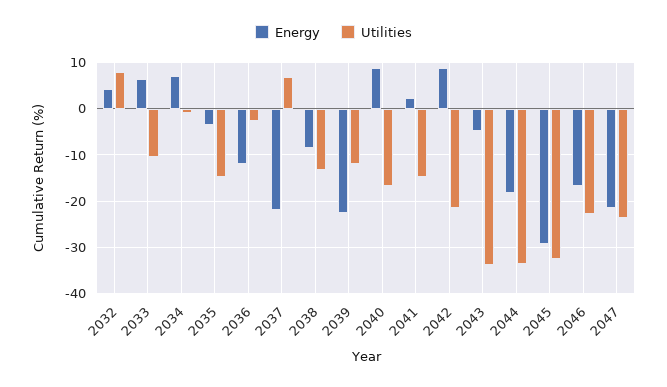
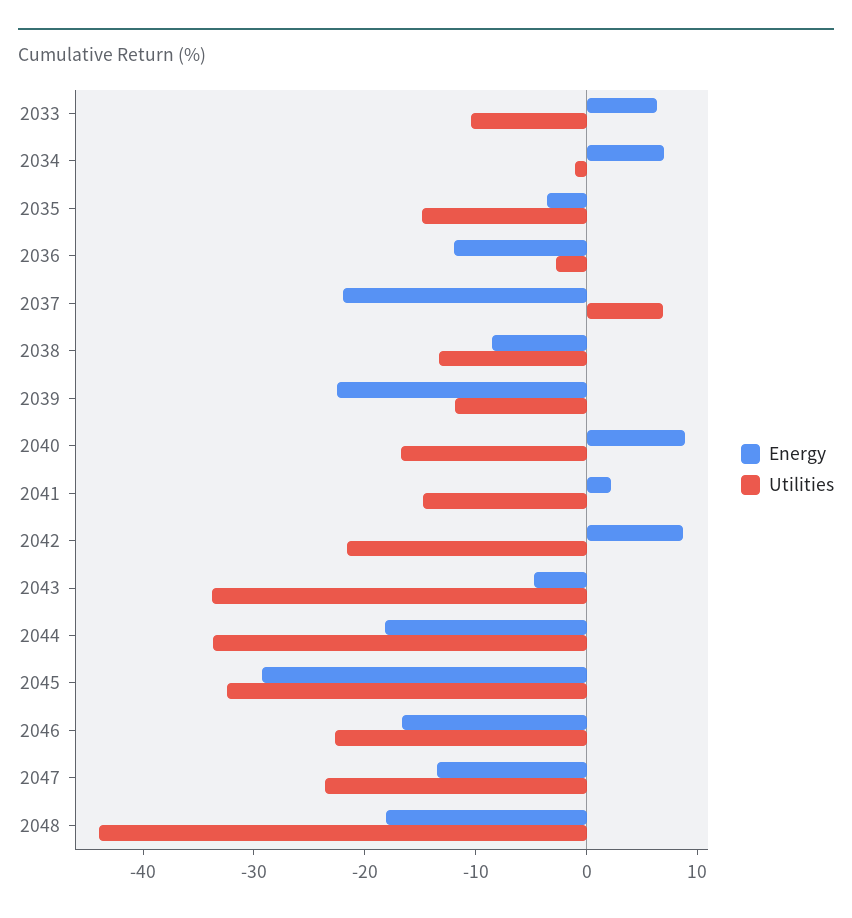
Energy, 2032: 4 -> none
Utilities, 2032: 8 -> none
Energy, 2047: -22 -> -14
Energy, 2048: none -> -18
Utilities, 2048: none -> -44

